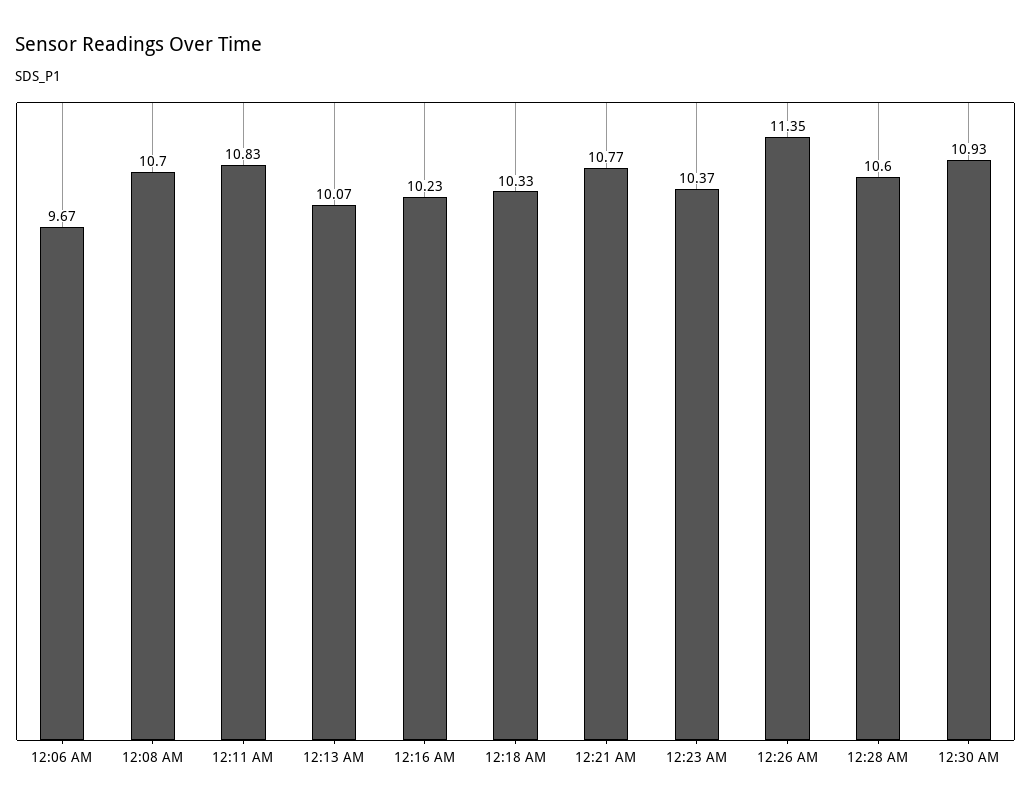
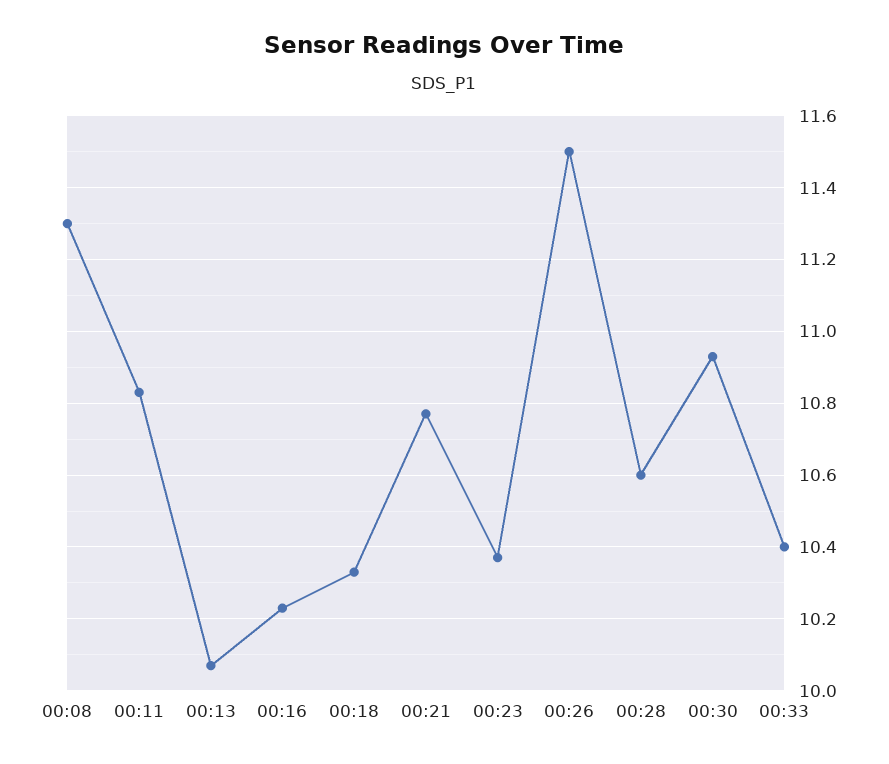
12:06 AM: 9.67 -> none
12:08 AM: 10.7 -> 11.3
12:26 AM: 11.35 -> 11.5
00:33: none -> 10.4

